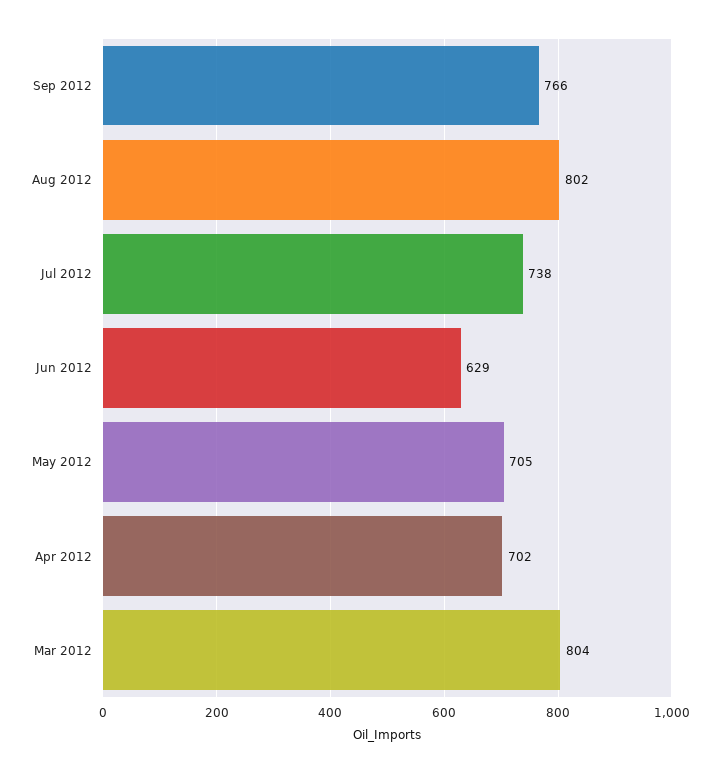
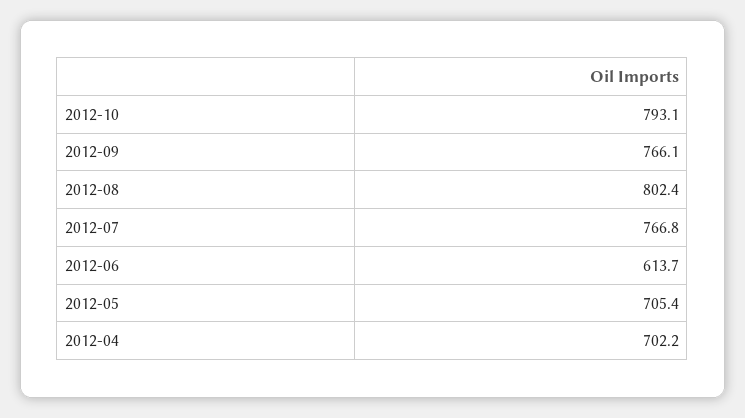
Jul 2012: 738 -> 766.8
Jun 2012: 629 -> 613.7
Mar 2012: 804 -> none
2012-10: none -> 793.1

